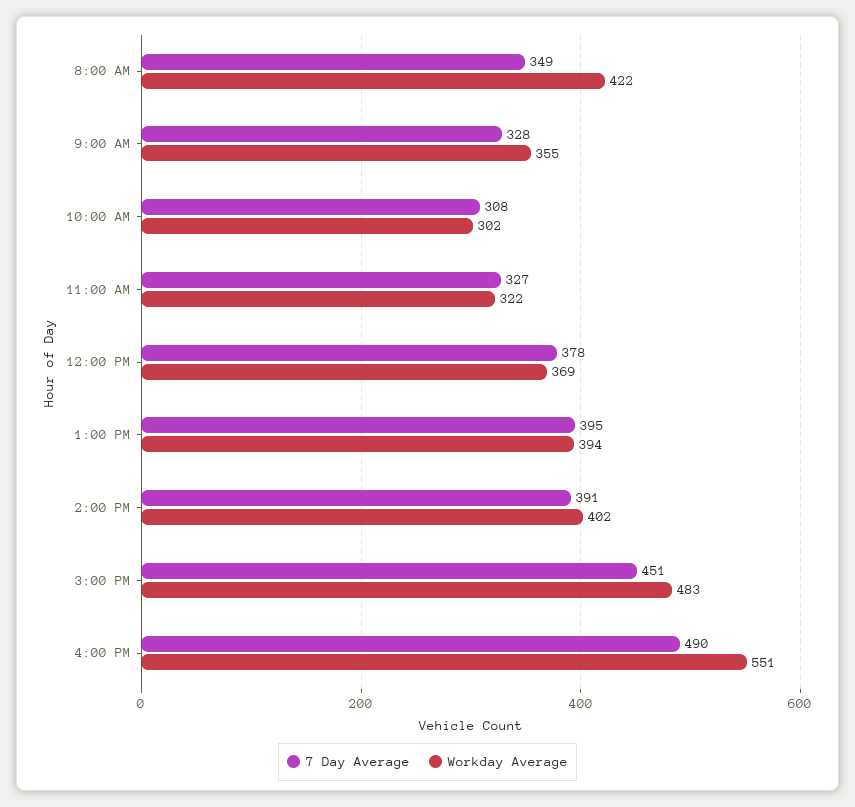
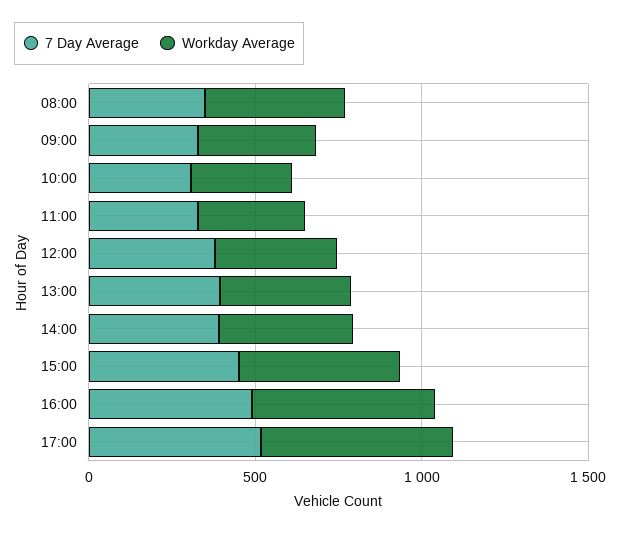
7 Day Average, 17:00: none -> 500
Workday Average, 17:00: none -> 600

